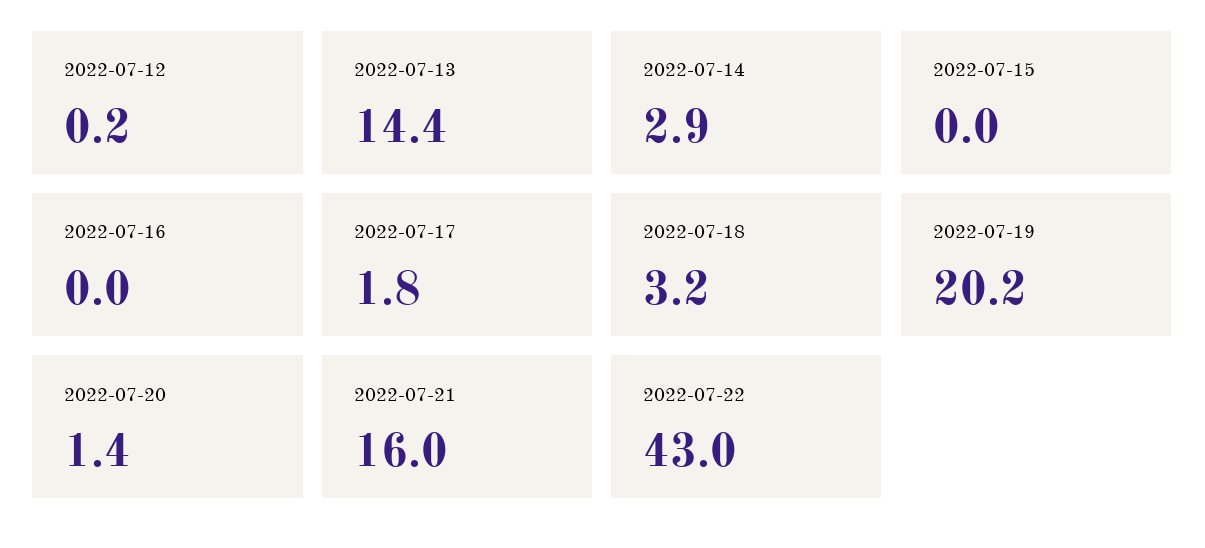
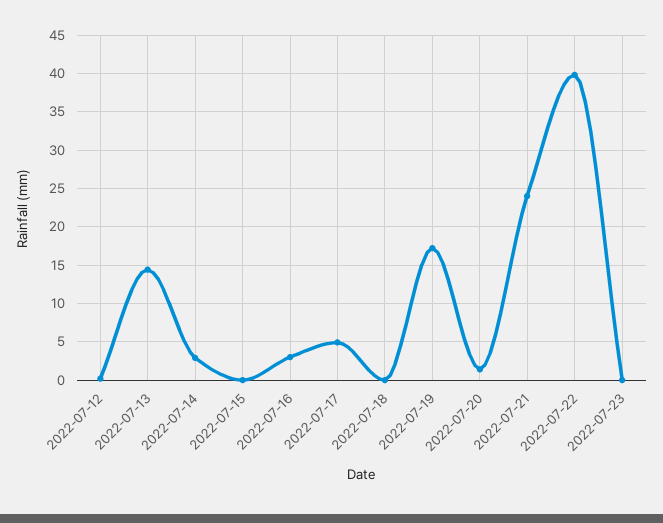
2022-07-16: 0 -> 3
2022-07-17: 1.8 -> 5
2022-07-18: 3.2 -> 0
2022-07-19: 20.2 -> 17
2022-07-21: 16 -> 24
2022-07-22: 43 -> 40
2022-07-23: none -> 0

